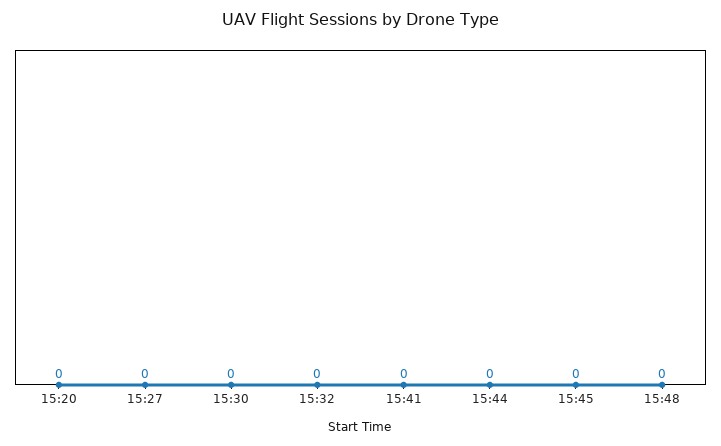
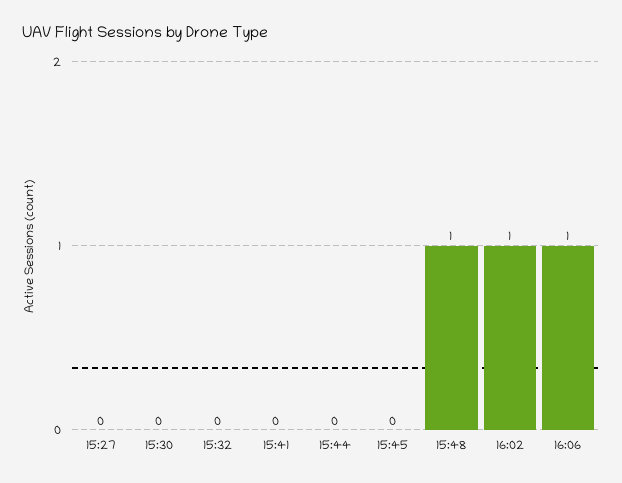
15:20: 0 -> none
15:48: 0 -> 1
16:02: none -> 1
16:06: none -> 1

